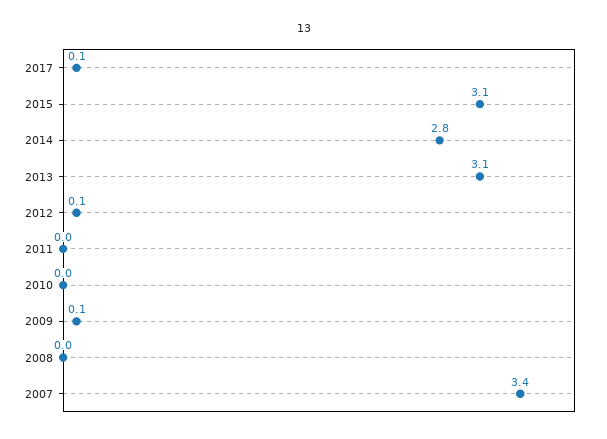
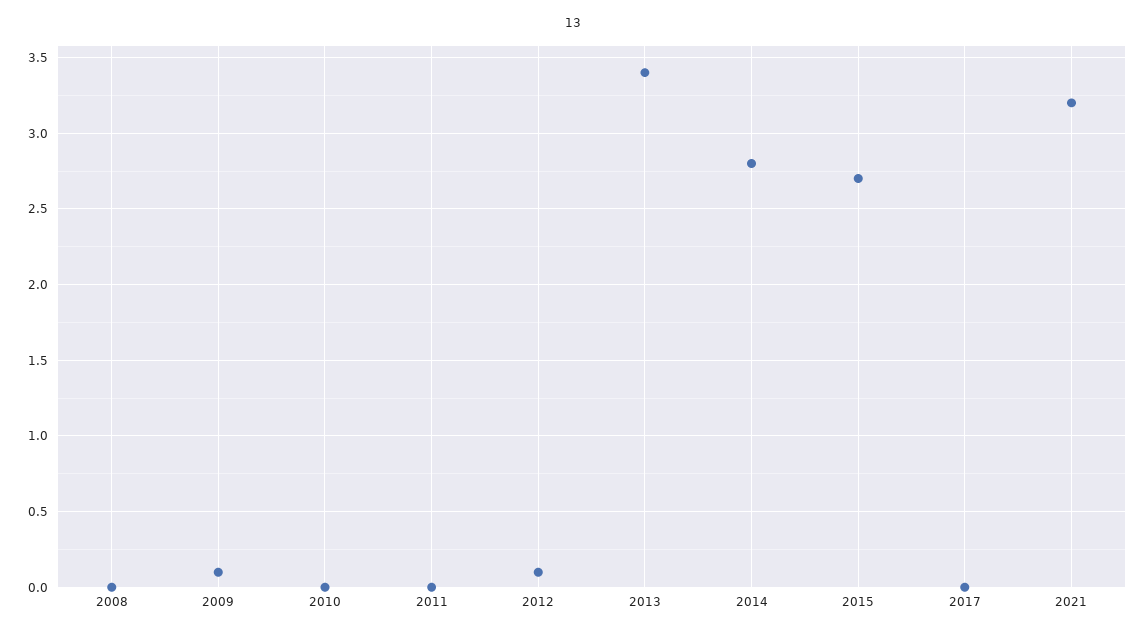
2017: 0.1 -> 0
2015: 3.1 -> 2.7
2013: 3.1 -> 3.4
2007: 3.4 -> none
2021: none -> 3.2

